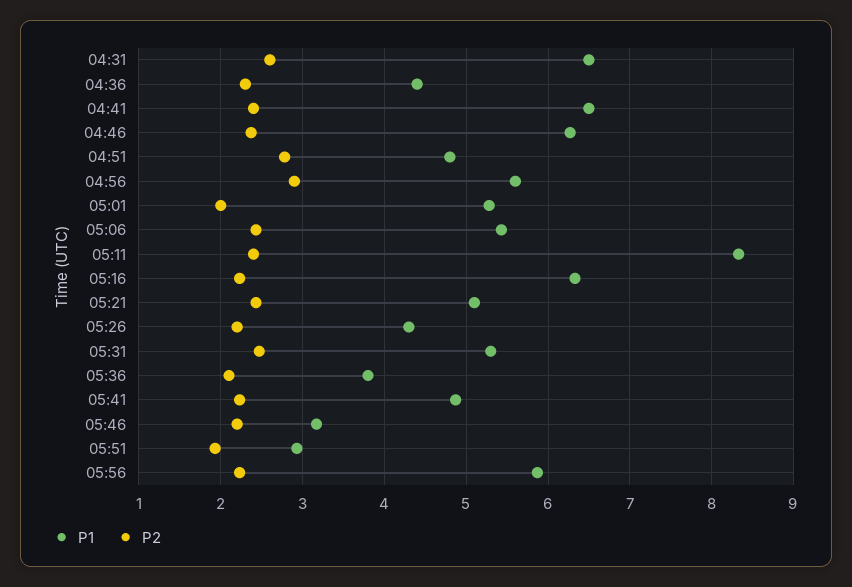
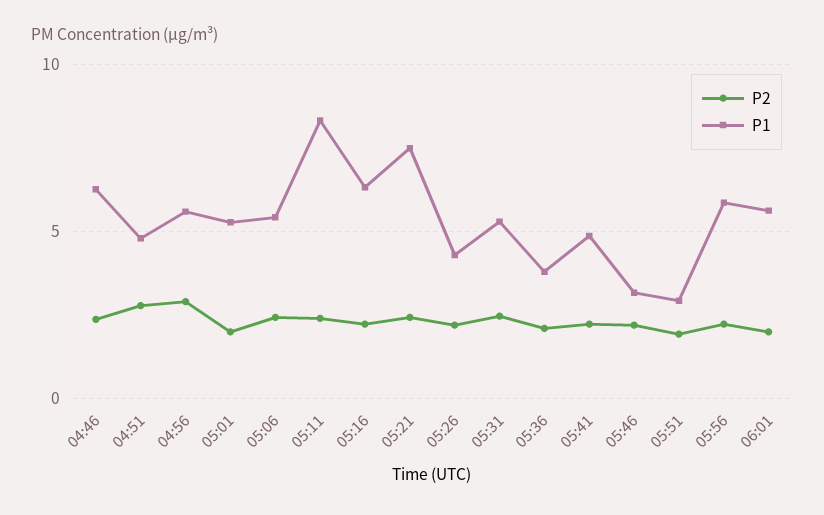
P1, 04:31: 6.5 -> none
P2, 04:31: 2.6 -> none
P1, 04:36: 4.4 -> none
P2, 04:36: 2.3 -> none
P1, 04:41: 6.5 -> none
P2, 04:41: 2.4 -> none
P1, 05:21: 5.1 -> 7.5
P2, 06:01: none -> 2
P1, 06:01: none -> 5.5

